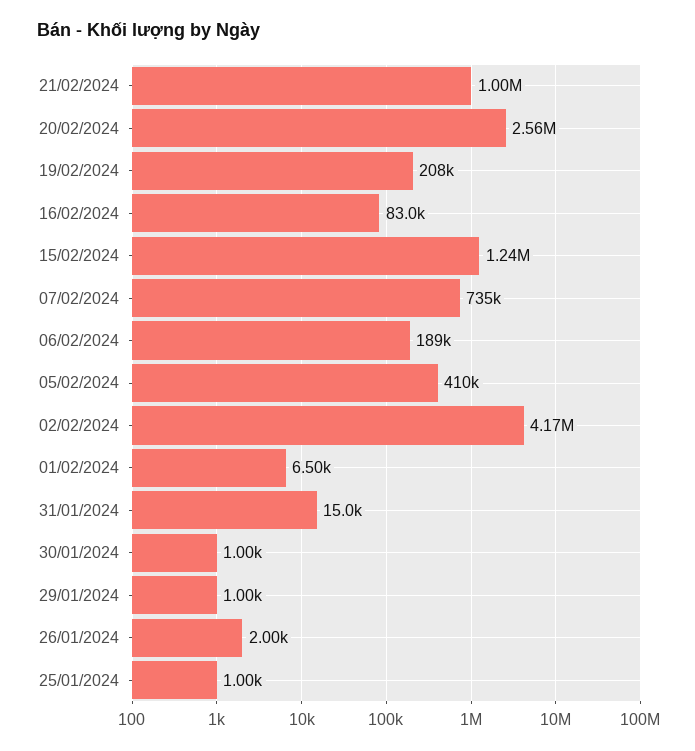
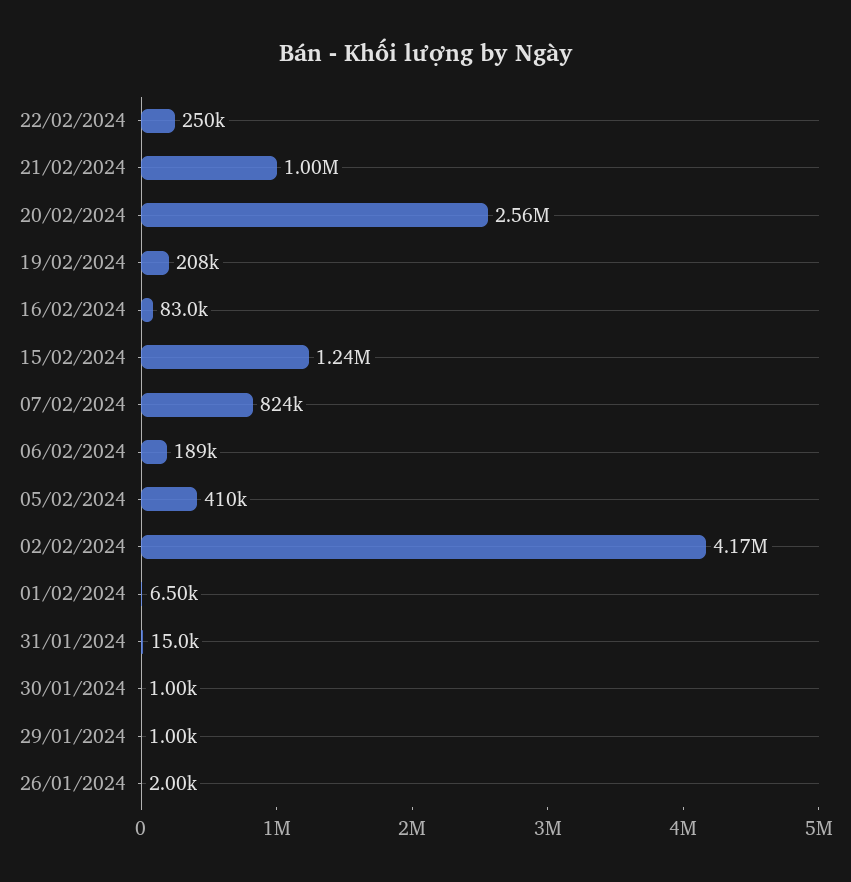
07/02/2024: 735000 -> 824000
25/01/2024: 1000 -> none
22/02/2024: none -> 250000

